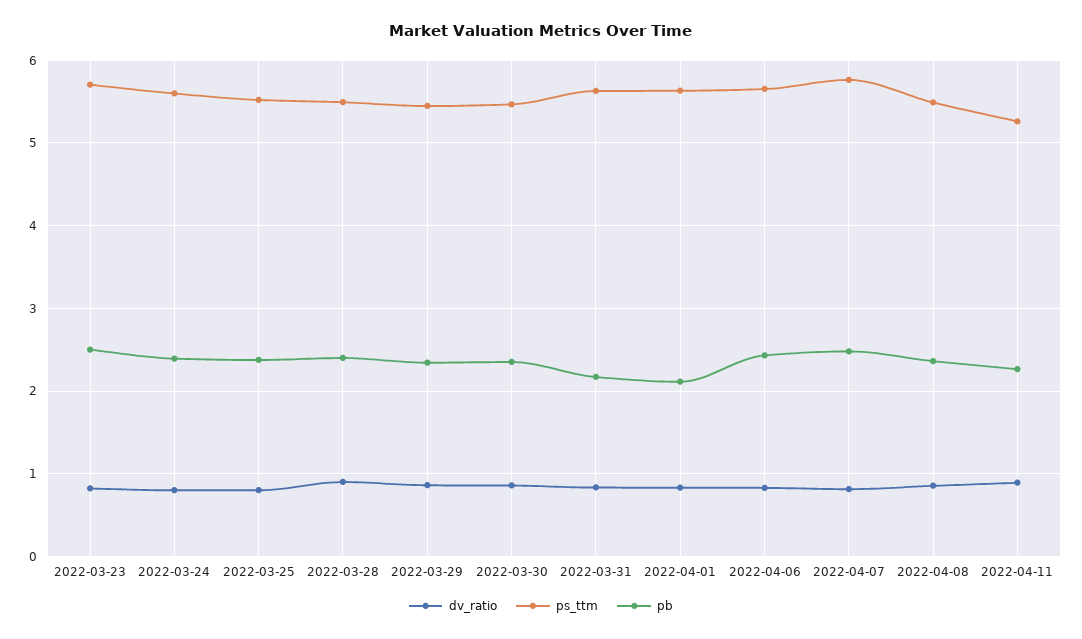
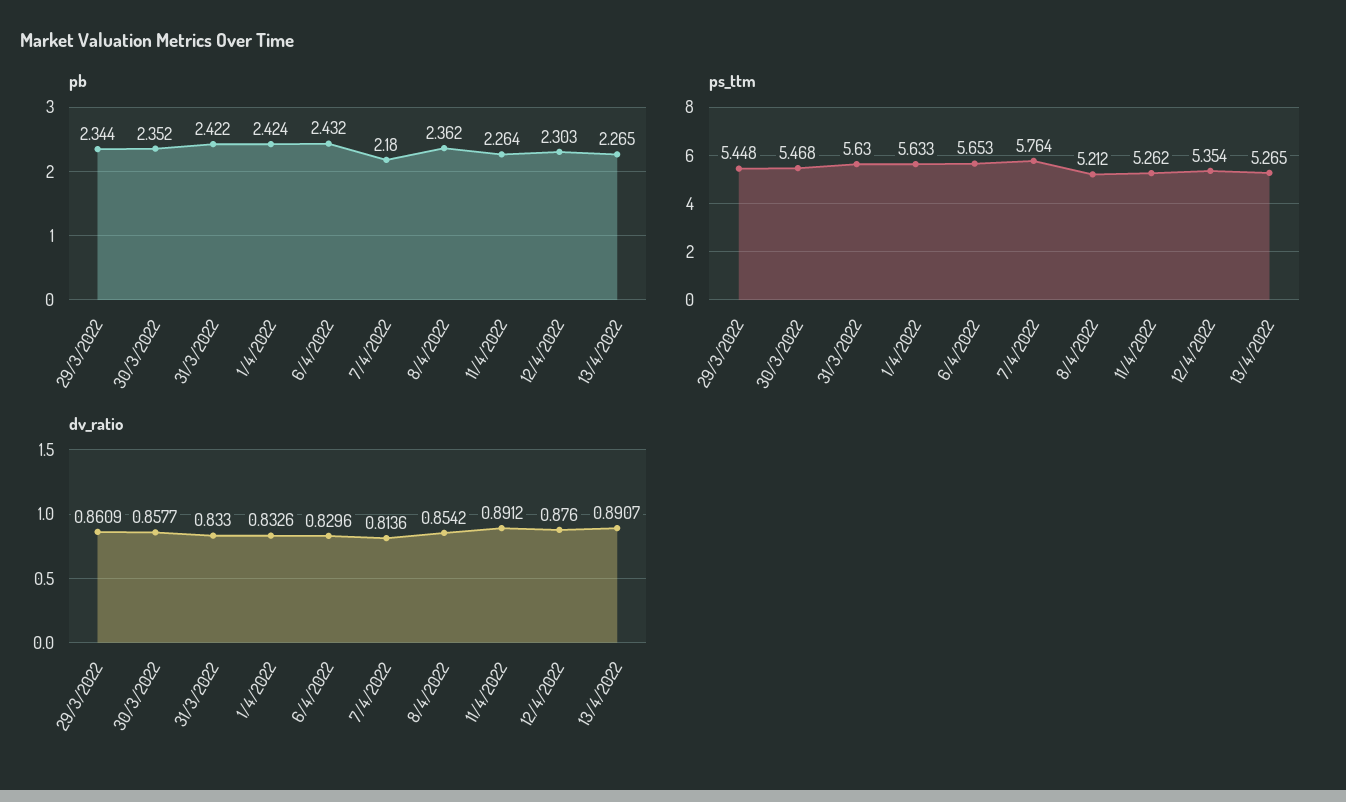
dv_ratio, 2022-03-23: 0.8 -> none
ps_ttm, 2022-03-23: 5.7 -> none
pb, 2022-03-23: 2.5 -> none
dv_ratio, 2022-03-24: 0.8 -> none
ps_ttm, 2022-03-24: 5.6 -> none
pb, 2022-03-24: 2.4 -> none
dv_ratio, 2022-03-25: 0.8 -> none
ps_ttm, 2022-03-25: 5.5 -> none
pb, 2022-03-25: 2.4 -> none
dv_ratio, 2022-03-28: 0.9 -> none
ps_ttm, 2022-03-28: 5.5 -> none
pb, 2022-03-28: 2.4 -> none
pb, 2022-03-31: 2.2 -> 2.422
pb, 2022-04-01: 2.1 -> 2.424
pb, 2022-04-07: 2.5 -> 2.18
ps_ttm, 2022-04-08: 5.5 -> 5.212
pb, 12/4/2022: none -> 2.303
pb, 13/4/2022: none -> 2.265
ps_ttm, 12/4/2022: none -> 5.354
ps_ttm, 13/4/2022: none -> 5.265
dv_ratio, 12/4/2022: none -> 0.876
dv_ratio, 13/4/2022: none -> 0.8907

